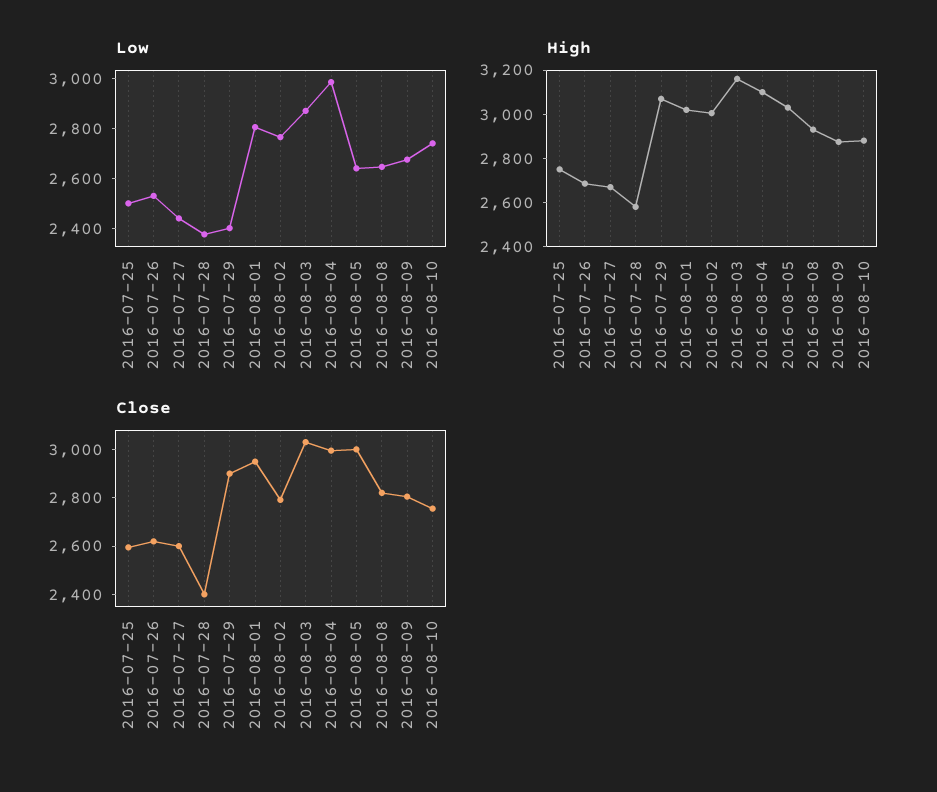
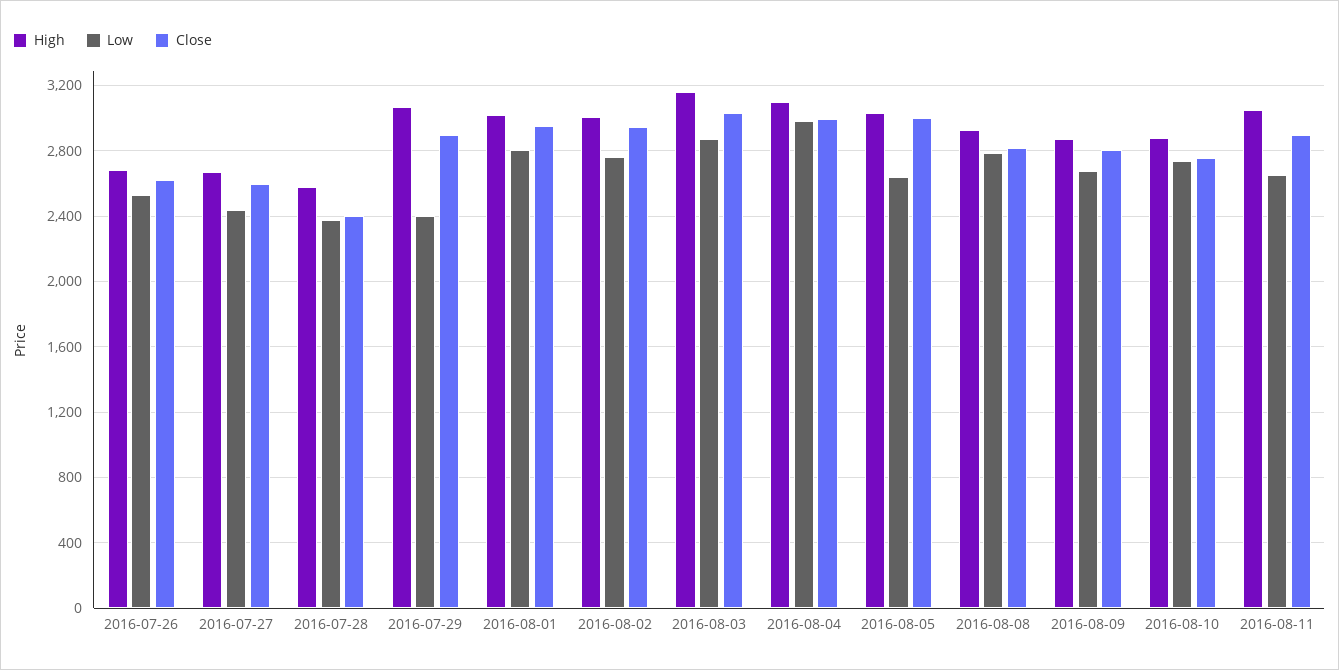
Low, 2016-07-25: 2500 -> none
Low, 2016-08-08: 2650 -> 2800
High, 2016-07-25: 2750 -> none
Close, 2016-07-25: 2600 -> none
Close, 2016-08-02: 2800 -> 2950
High, 2016-08-11: none -> 3050
Low, 2016-08-11: none -> 2650
Close, 2016-08-11: none -> 2900

